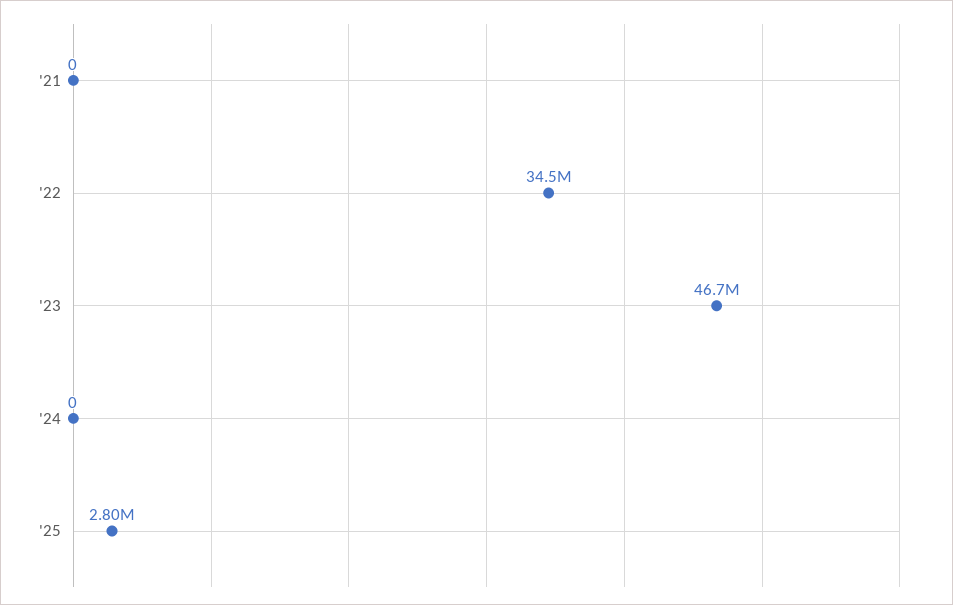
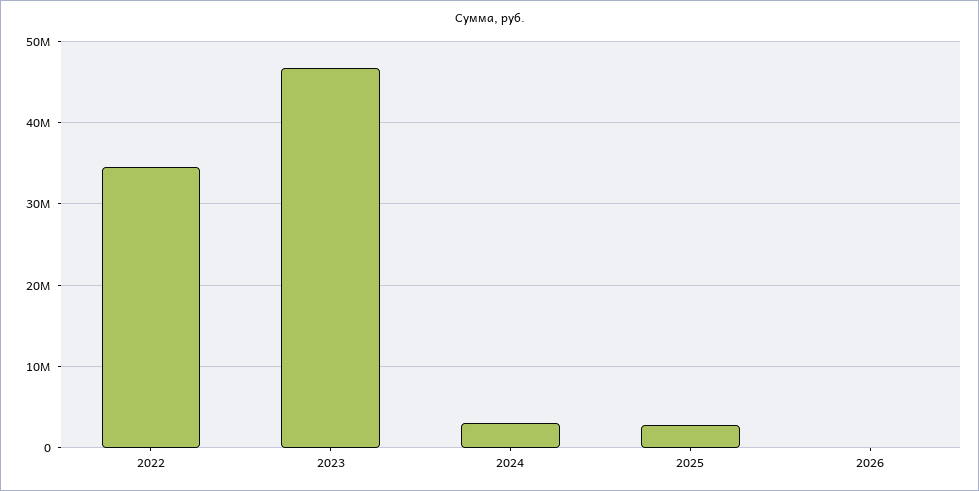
'21: 0 -> none
'24: 0 -> 3000000
2026: none -> 0

